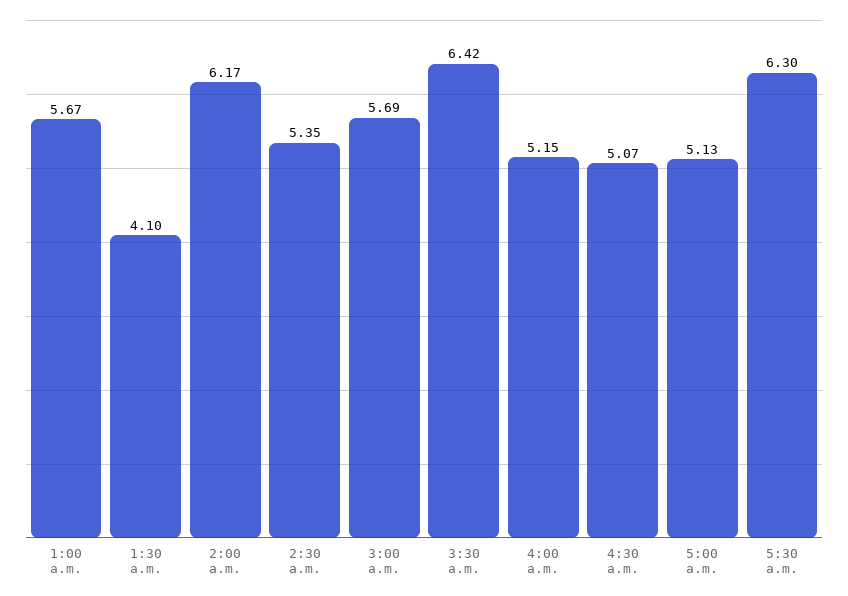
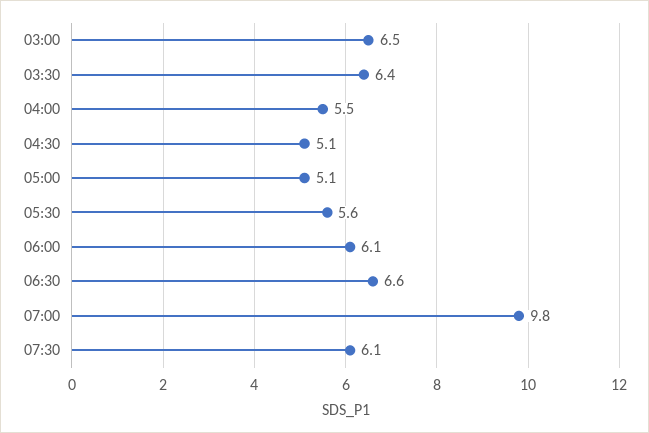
1:00 a.m.: 5.67 -> none
1:30 a.m.: 4.1 -> none
2:00 a.m.: 6.17 -> none
2:30 a.m.: 5.35 -> none
3:00 a.m.: 5.69 -> 6.5
4:00 a.m.: 5.15 -> 5.5
5:30 a.m.: 6.3 -> 5.6
06:00: none -> 6.1
06:30: none -> 6.6
07:00: none -> 9.8
07:30: none -> 6.1

